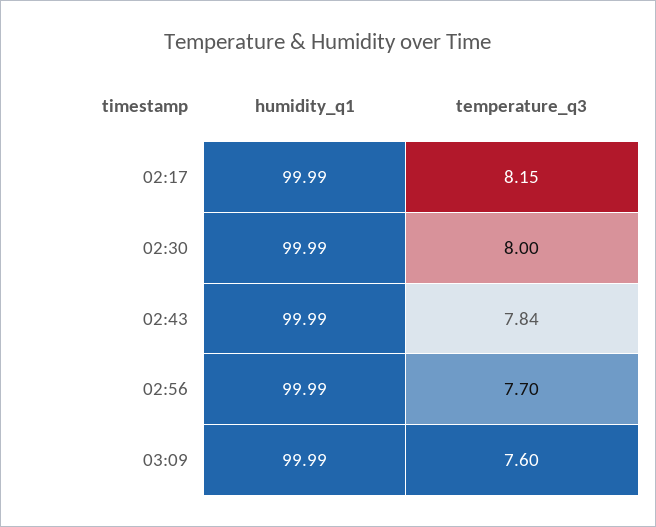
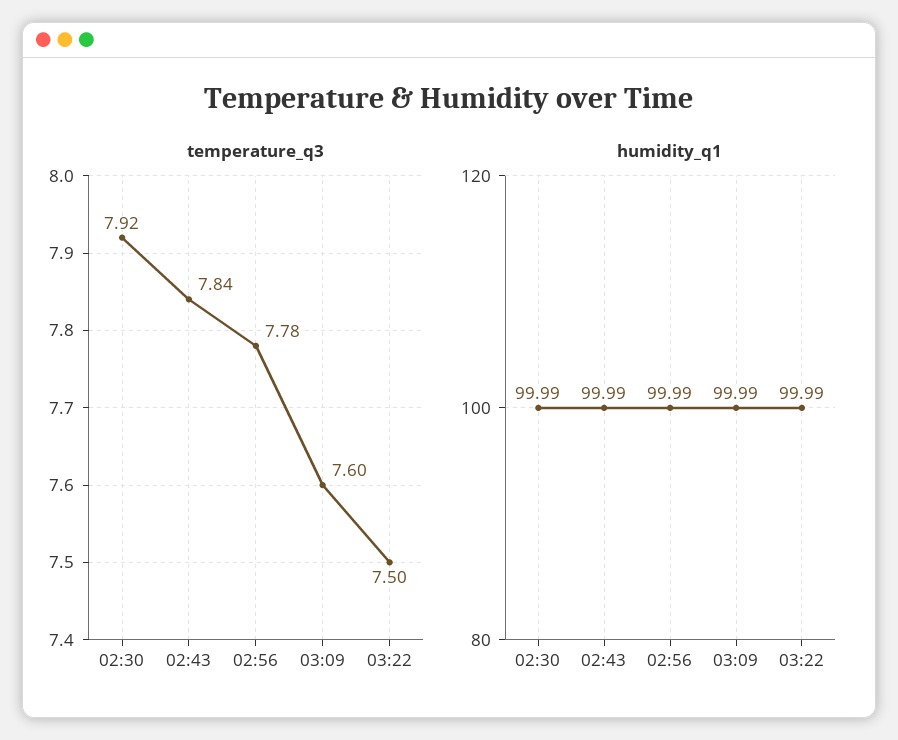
humidity_q1, 02:17: 99.99 -> none
temperature_q3, 02:17: 8.15 -> none
temperature_q3, 02:30: 8 -> 7.92
temperature_q3, 02:56: 7.7 -> 7.78
temperature_q3, 03:22: none -> 7.5
humidity_q1, 03:22: none -> 99.99

